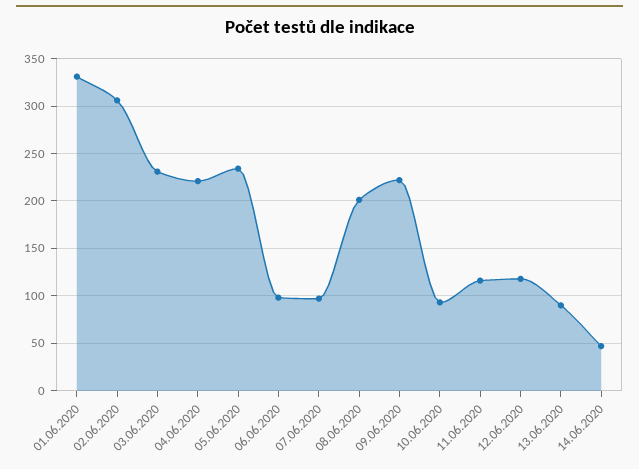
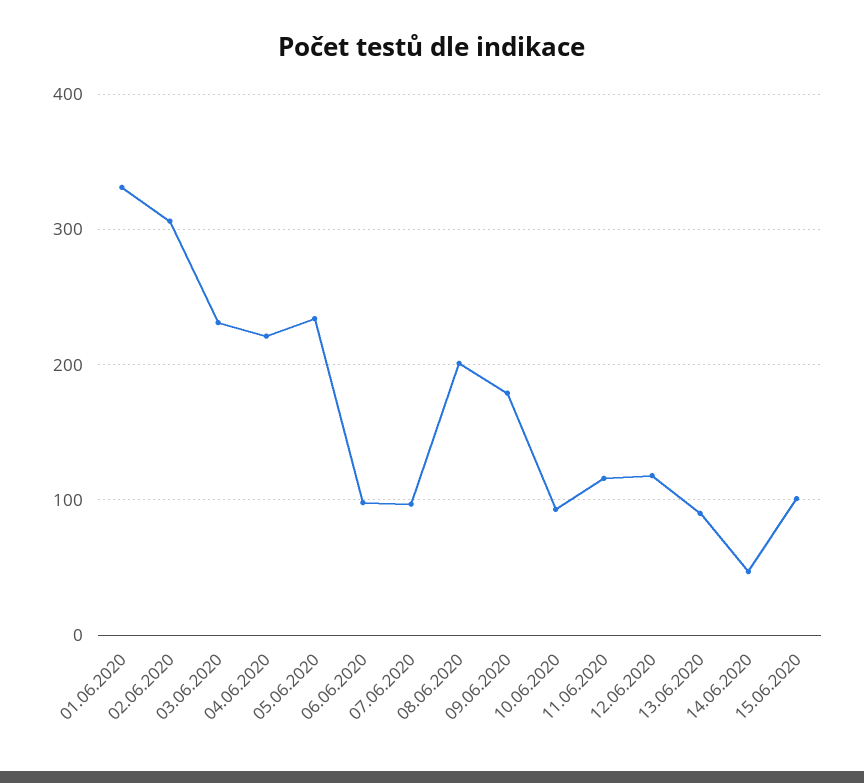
09.06.2020: 220 -> 180
15.06.2020: none -> 100

